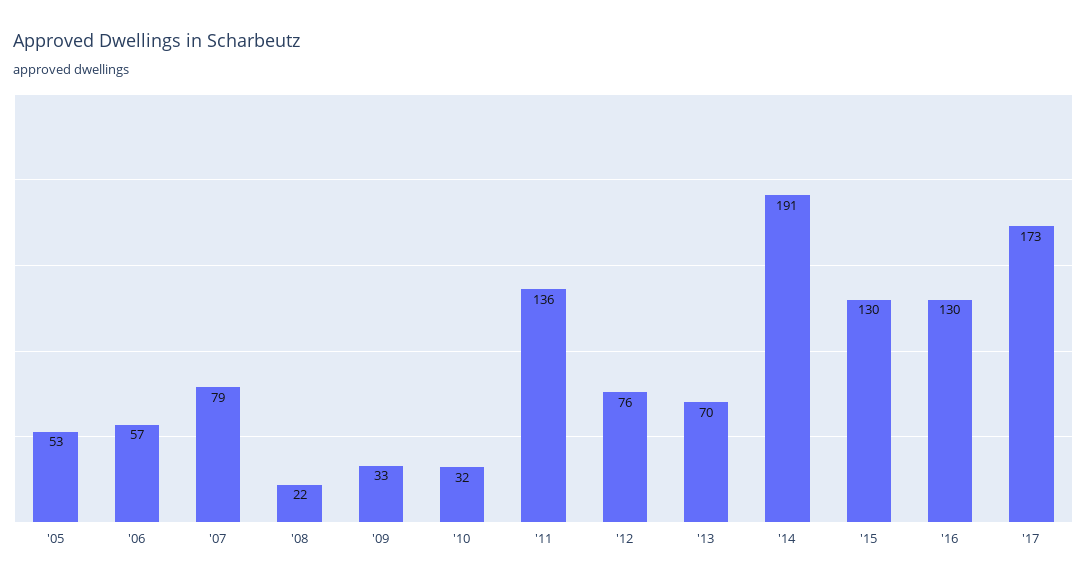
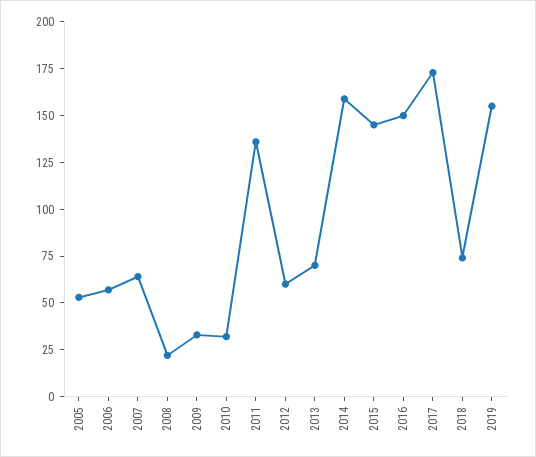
'07: 79 -> 65
'12: 76 -> 60
'14: 191 -> 160
'15: 130 -> 145
'16: 130 -> 150
2018: none -> 75
2019: none -> 155

